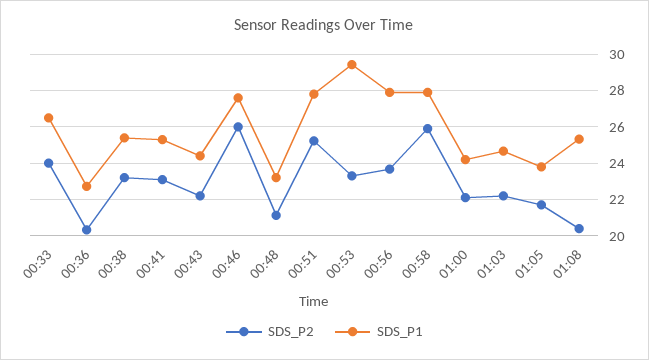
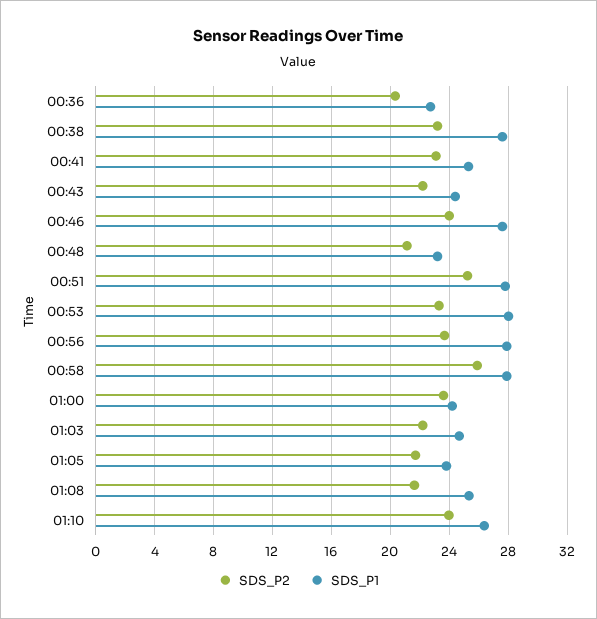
SDS_P2, 00:33: 24 -> none
SDS_P1, 00:33: 26.5 -> none
SDS_P1, 00:38: 25.5 -> 27.5
SDS_P2, 00:46: 26 -> 24
SDS_P1, 00:53: 29.5 -> 28
SDS_P2, 01:00: 22 -> 23.5
SDS_P2, 01:08: 20.5 -> 21.5
SDS_P2, 01:10: none -> 24
SDS_P1, 01:10: none -> 26.5

